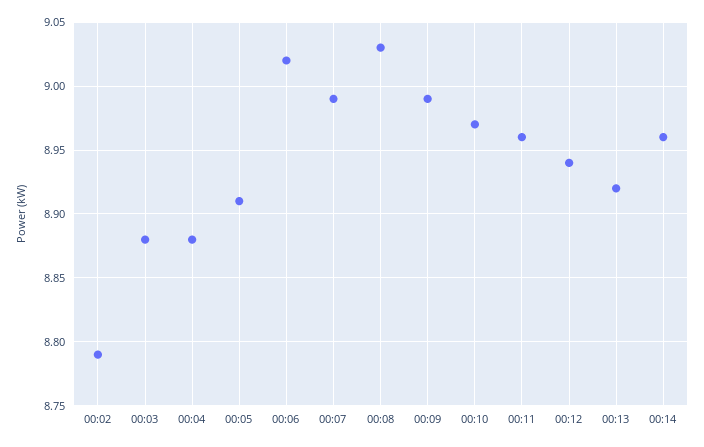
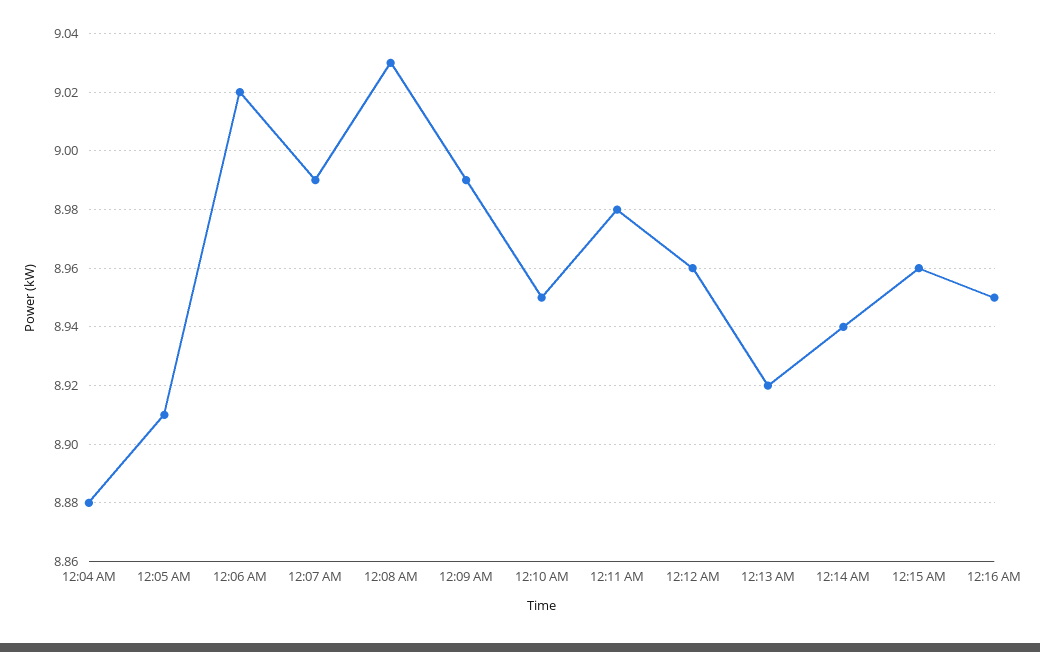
00:02: 8.79 -> none
00:03: 8.88 -> none
00:10: 8.97 -> 8.95
00:11: 8.96 -> 8.98
00:12: 8.94 -> 8.96
00:14: 8.96 -> 8.94
12:15 AM: none -> 8.96
12:16 AM: none -> 8.95

